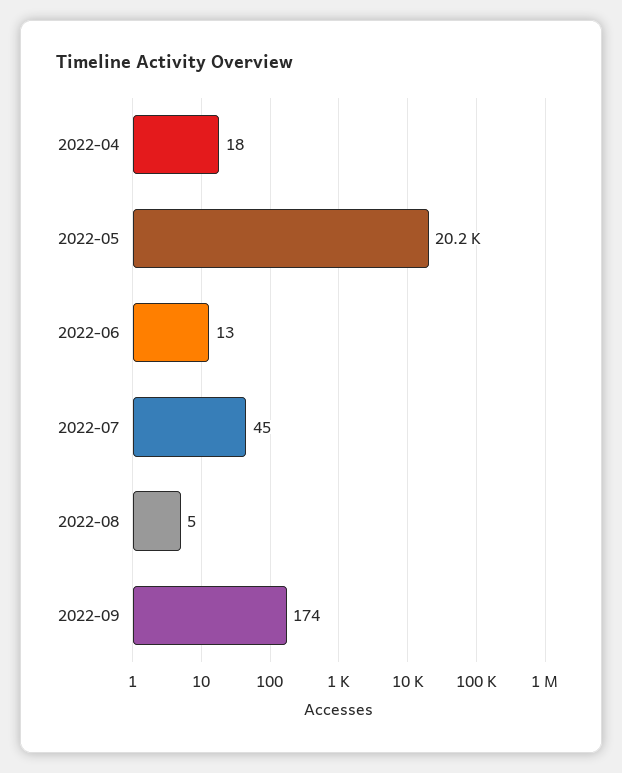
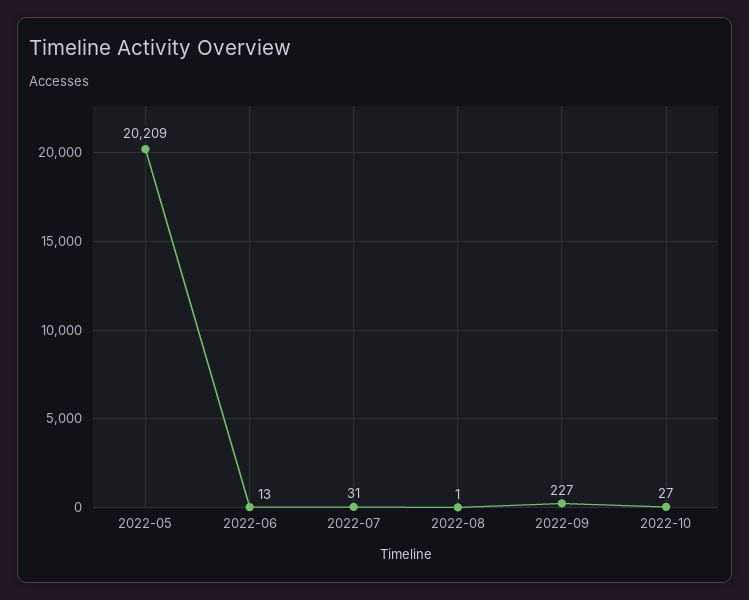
2022-04: 18 -> none
2022-07: 45 -> 31
2022-08: 5 -> 1
2022-09: 174 -> 227
2022-10: none -> 27

